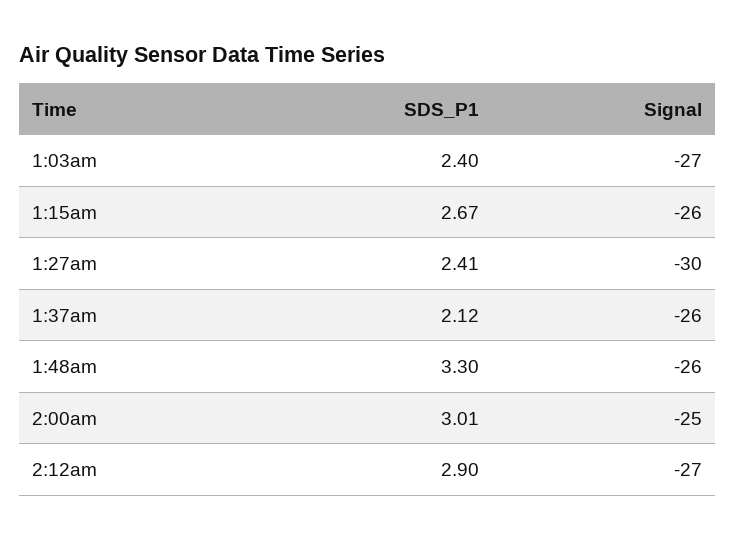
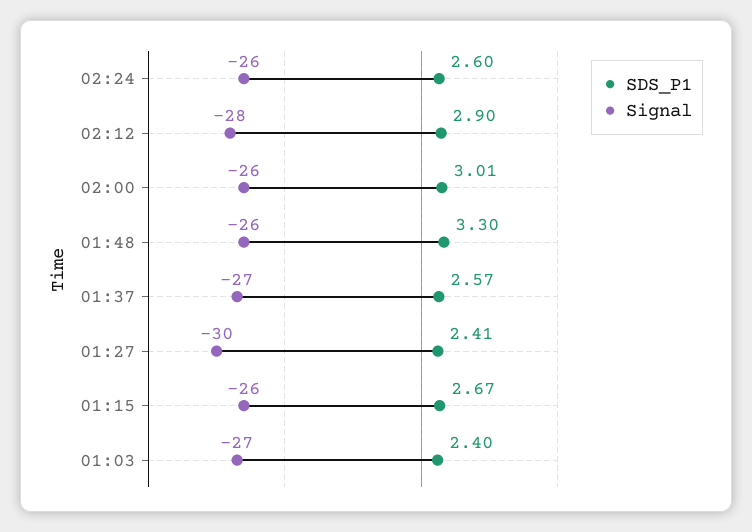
SDS_P1, 1:37am: 2.12 -> 2.57
Signal, 1:37am: -26 -> -27
Signal, 2:00am: -25 -> -26
Signal, 2:12am: -27 -> -28
SDS_P1, 02:24: none -> 2.6
Signal, 02:24: none -> -26

